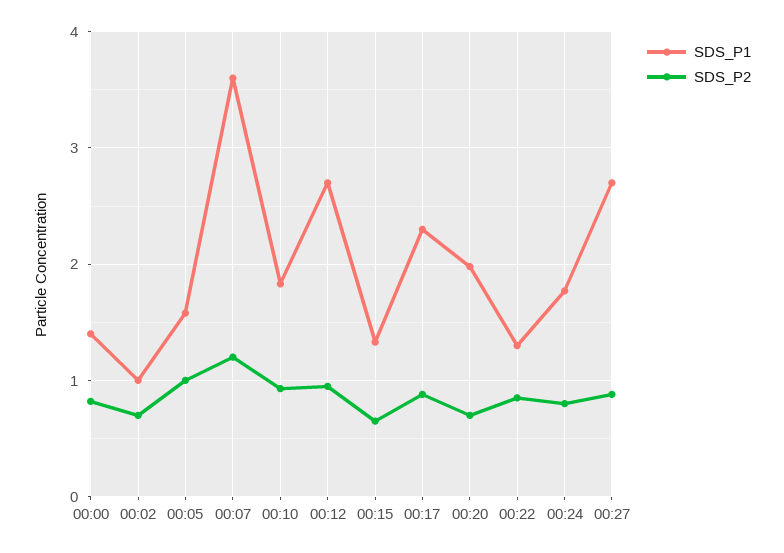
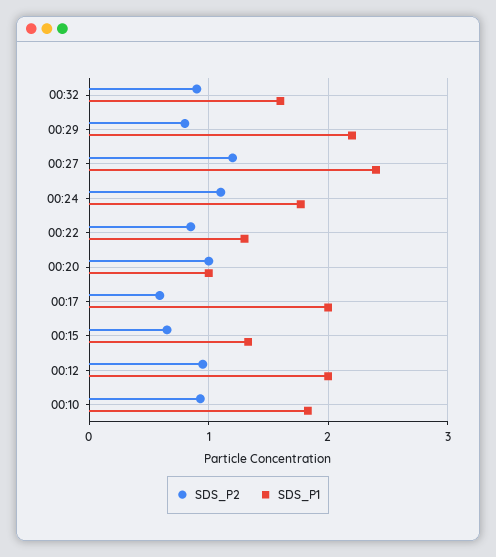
SDS_P1, 00:00: 1.4 -> none
SDS_P2, 00:00: 0.8 -> none
SDS_P1, 00:02: 1 -> none
SDS_P2, 00:02: 0.7 -> none
SDS_P1, 00:05: 1.6 -> none
SDS_P2, 00:05: 1 -> none
SDS_P1, 00:07: 3.6 -> none
SDS_P2, 00:07: 1.2 -> none
SDS_P1, 00:12: 2.7 -> 2
SDS_P1, 00:17: 2.3 -> 2
SDS_P2, 00:17: 0.9 -> 0.6
SDS_P1, 00:20: 2 -> 1
SDS_P2, 00:20: 0.7 -> 1
SDS_P2, 00:24: 0.8 -> 1.1
SDS_P1, 00:27: 2.7 -> 2.4
SDS_P2, 00:27: 0.9 -> 1.2
SDS_P2, 00:32: none -> 0.9
SDS_P1, 00:32: none -> 1.6
SDS_P2, 00:29: none -> 0.8
SDS_P1, 00:29: none -> 2.2

